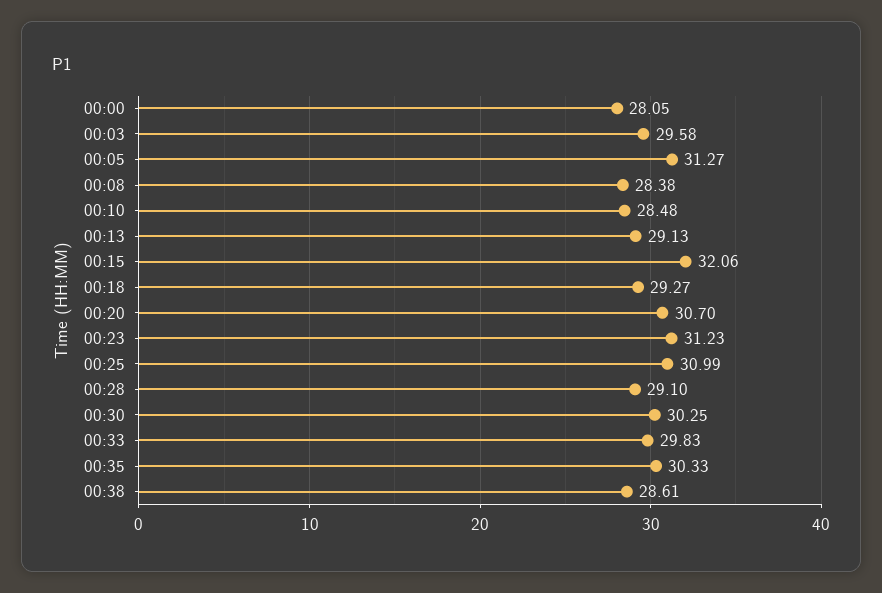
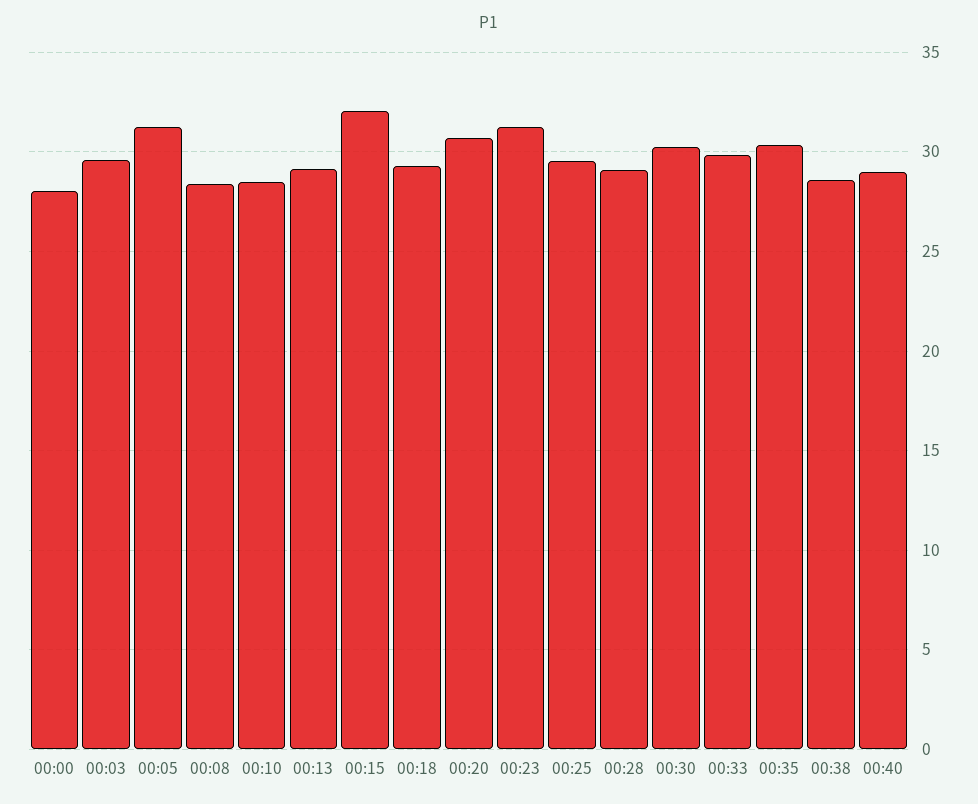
00:25: 30.99 -> 29.5
00:40: none -> 29

